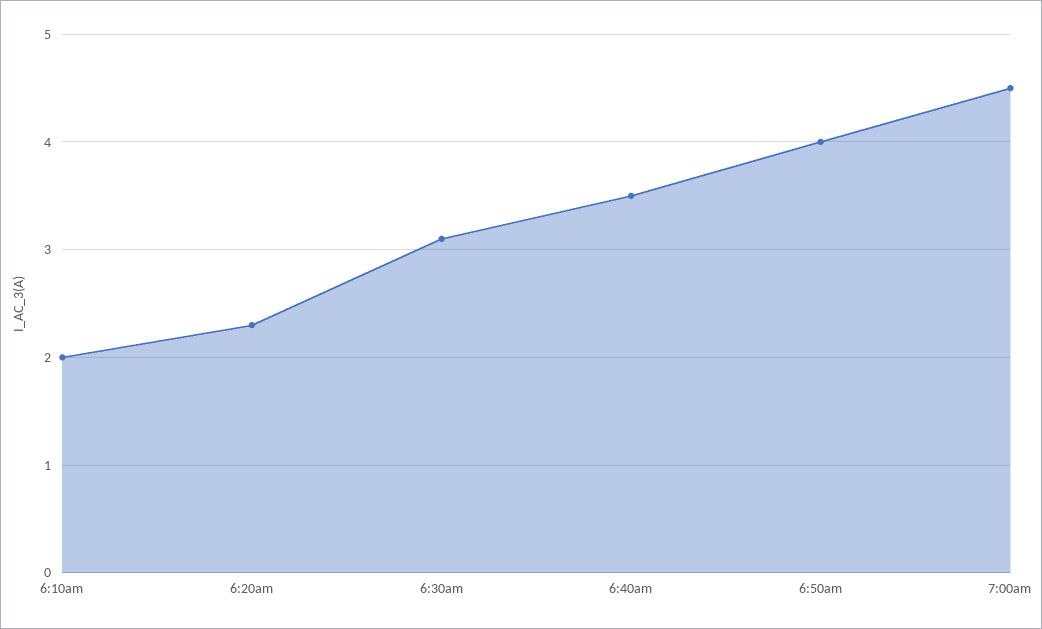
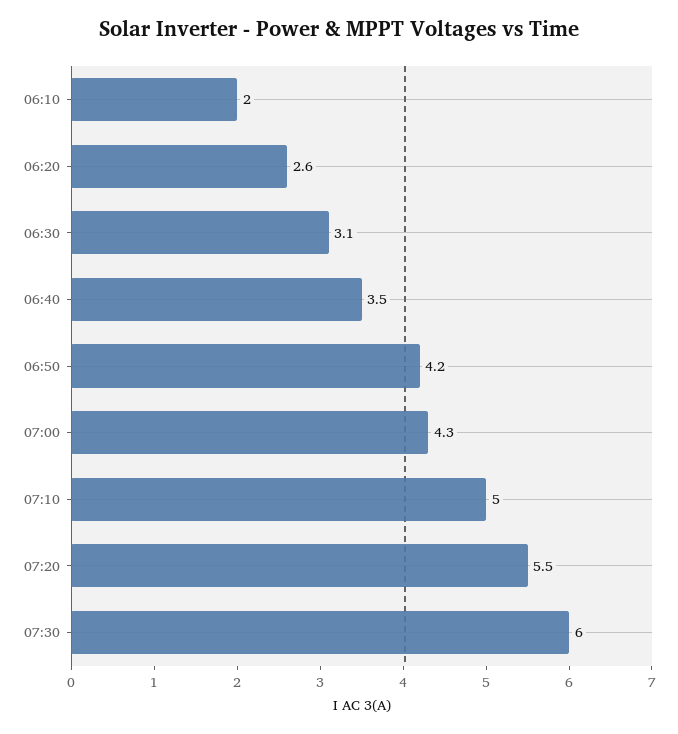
6:20am: 2.3 -> 2.6
6:50am: 4 -> 4.2
7:00am: 4.5 -> 4.3
07:10: none -> 5
07:20: none -> 5.5
07:30: none -> 6

